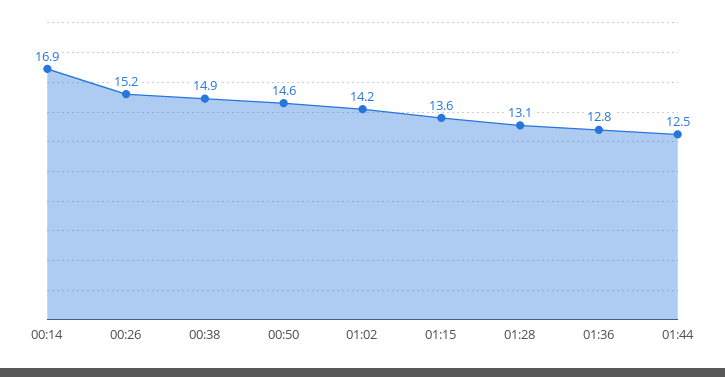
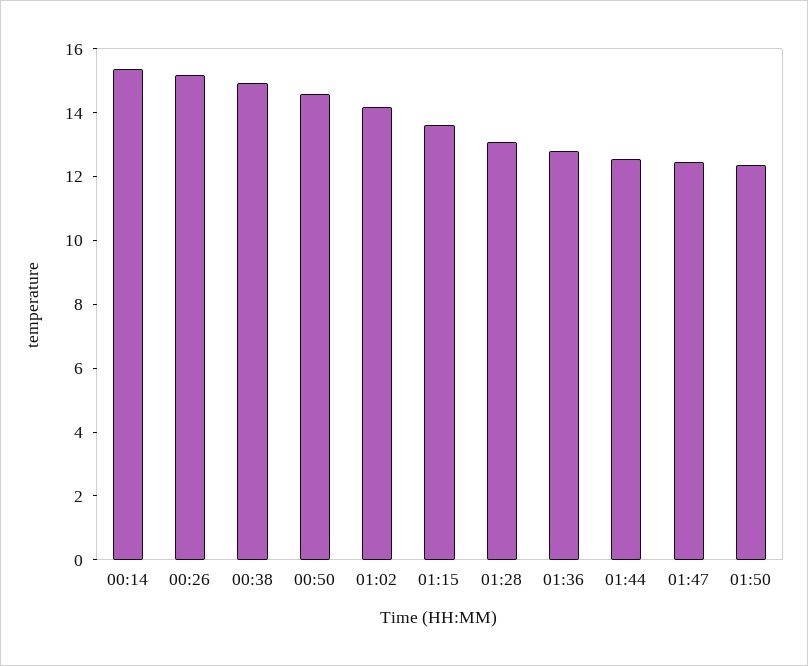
00:14: 16.9 -> 15.5
01:47: none -> 12.5
01:50: none -> 12.5

